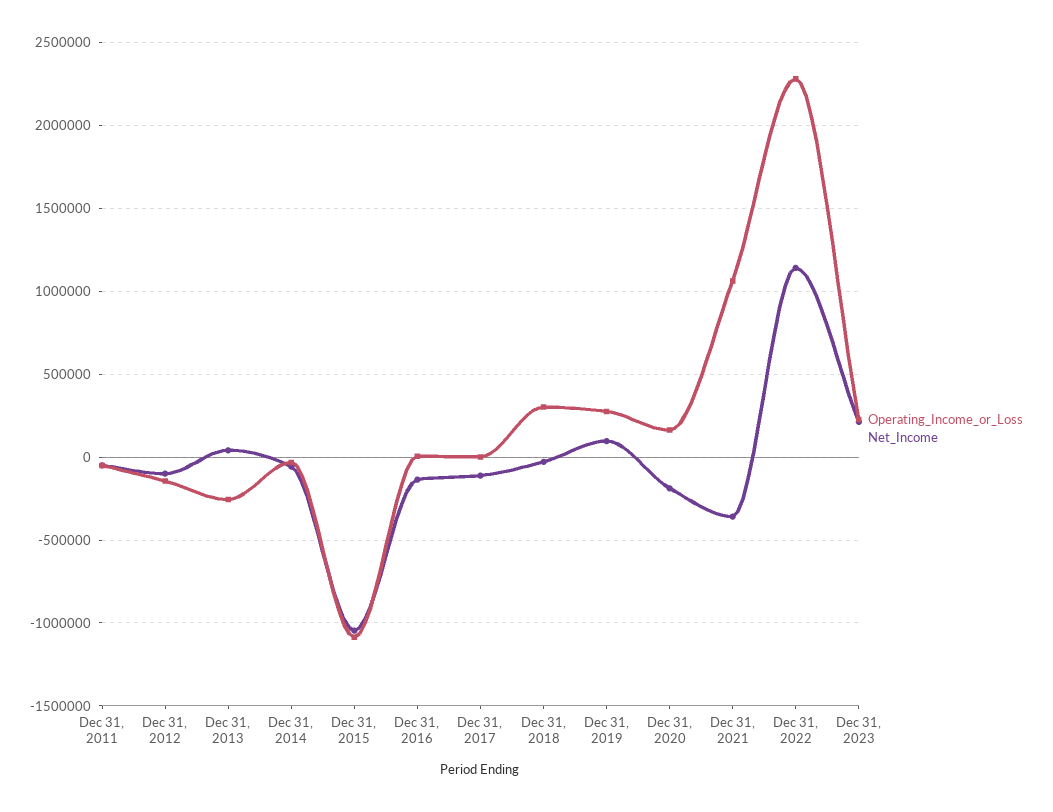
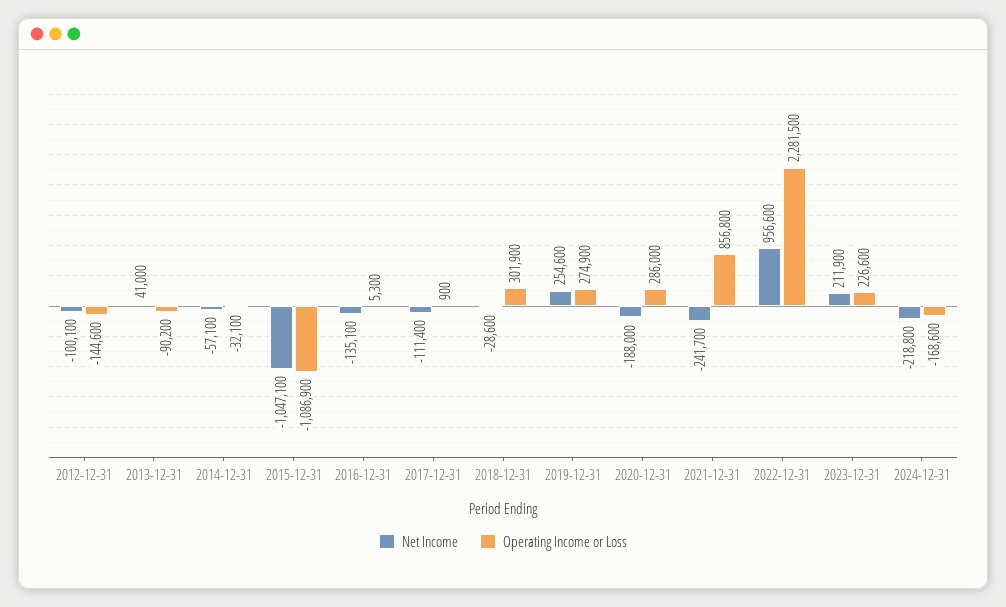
Operating_Income_or_Loss, Dec 31, 2011: -50000 -> none
Net_Income, Dec 31, 2011: -50000 -> none
Operating_Income_or_Loss, Dec 31, 2013: -250000 -> -90200
Net_Income, Dec 31, 2019: 100000 -> 254600
Operating_Income_or_Loss, Dec 31, 2020: 150000 -> 286000
Operating_Income_or_Loss, Dec 31, 2021: 1050000 -> 856800
Net_Income, Dec 31, 2021: -350000 -> -241700
Net_Income, Dec 31, 2022: 1150000 -> 956600
Net_Income, 2024-12-31: none -> -218800
Operating_Income_or_Loss, 2024-12-31: none -> -168600

